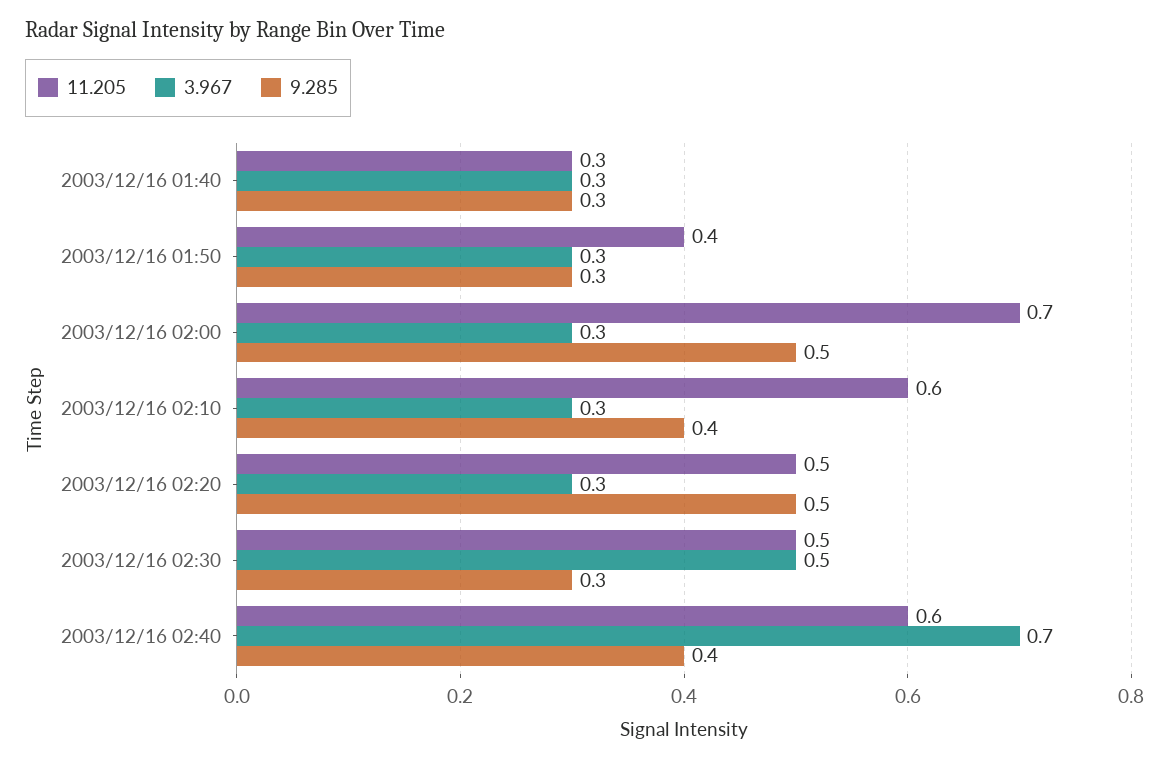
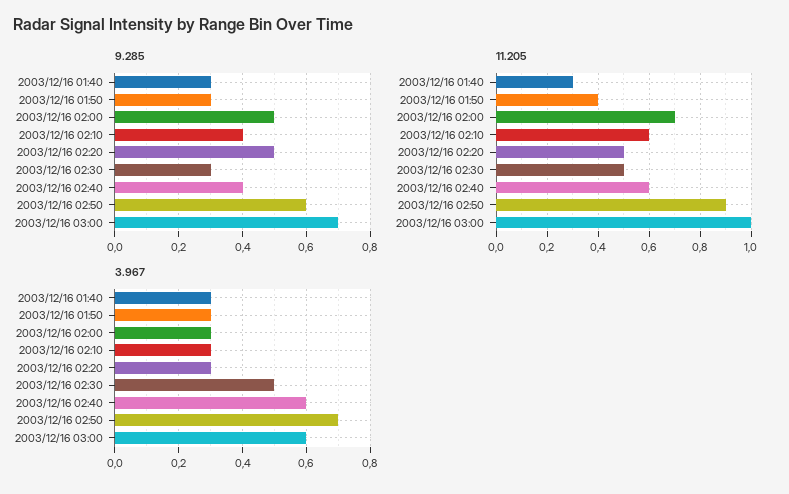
3.967, 2003/12/16 02:40: 0.7 -> 0.6
9.285, 2003/12/16 02:50: none -> 0.6
9.285, 2003/12/16 03:00: none -> 0.7
11.205, 2003/12/16 02:50: none -> 0.9
11.205, 2003/12/16 03:00: none -> 1
3.967, 2003/12/16 02:50: none -> 0.7
3.967, 2003/12/16 03:00: none -> 0.6

